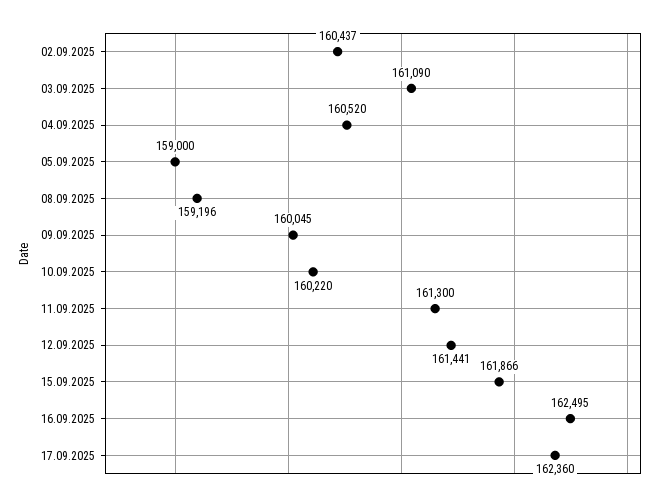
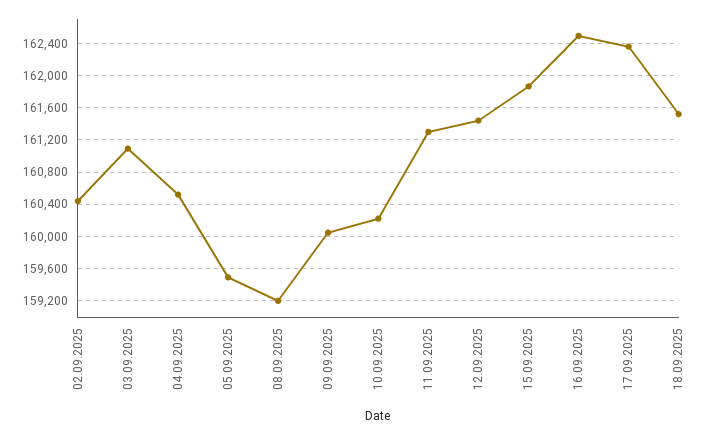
05.09.2025: 159000 -> 159500
18.09.2025: none -> 161500

